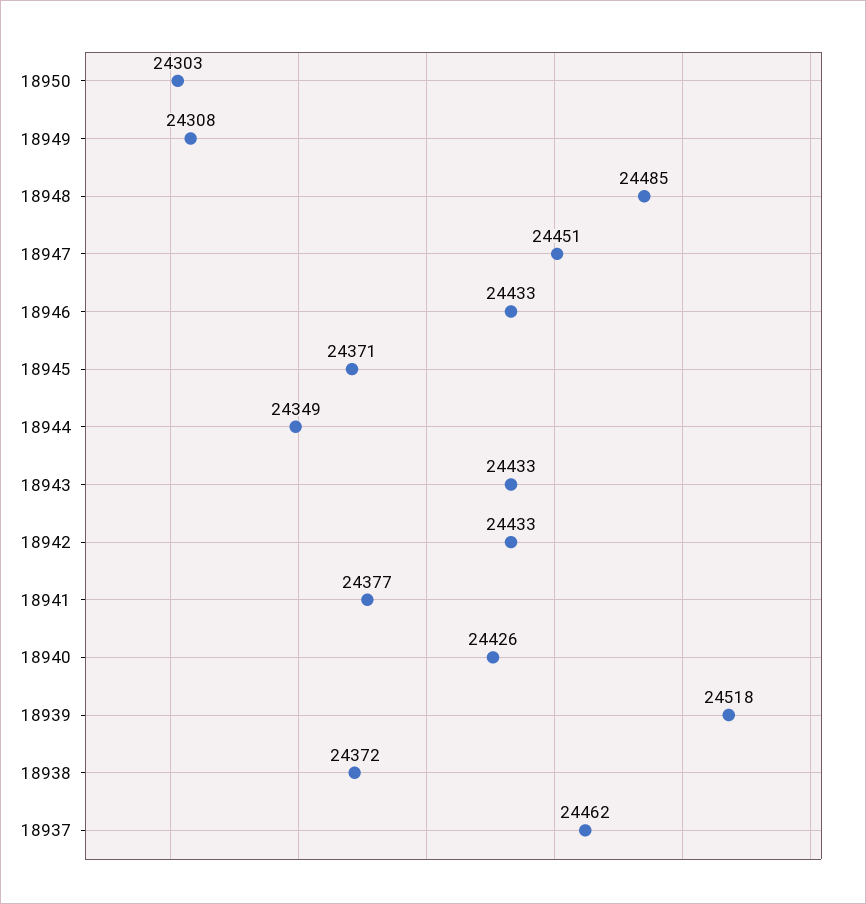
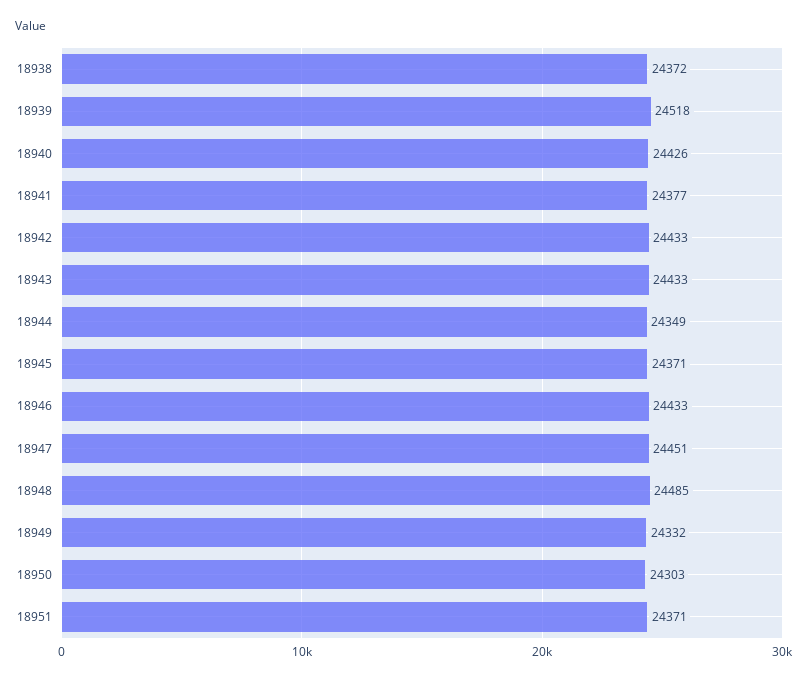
18949: 24308 -> 24332
18937: 24462 -> none
18951: none -> 24371

